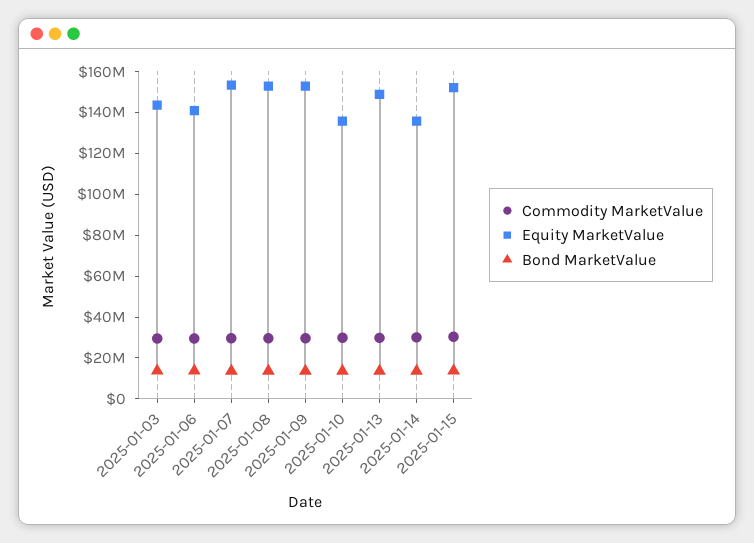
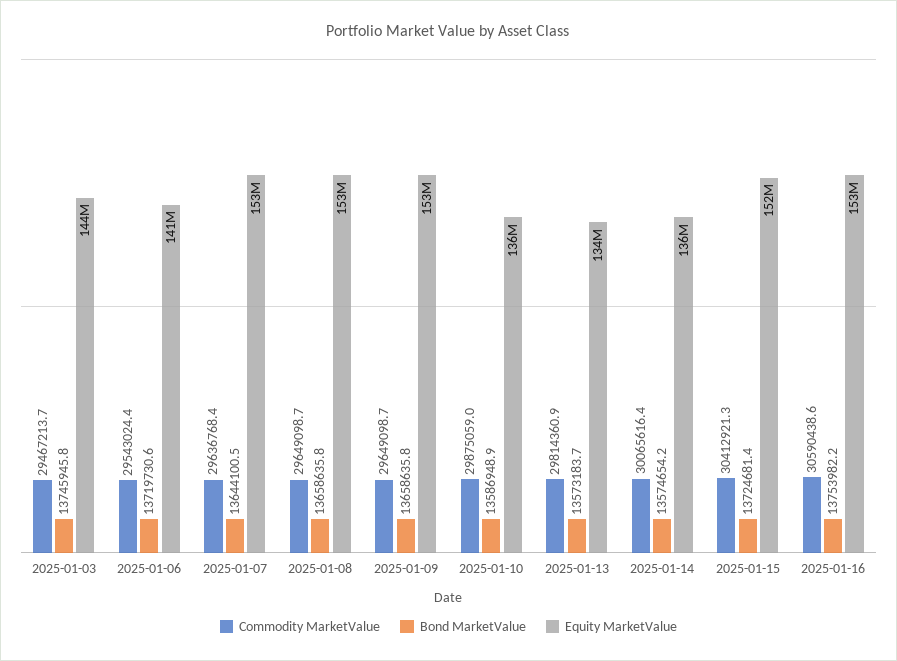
Equity MarketValue, 2025-01-13: 150000000 -> 134000000
Commodity MarketValue, 2025-01-16: none -> 30590438.6
Bond MarketValue, 2025-01-16: none -> 13753982.2
Equity MarketValue, 2025-01-16: none -> 153000000

